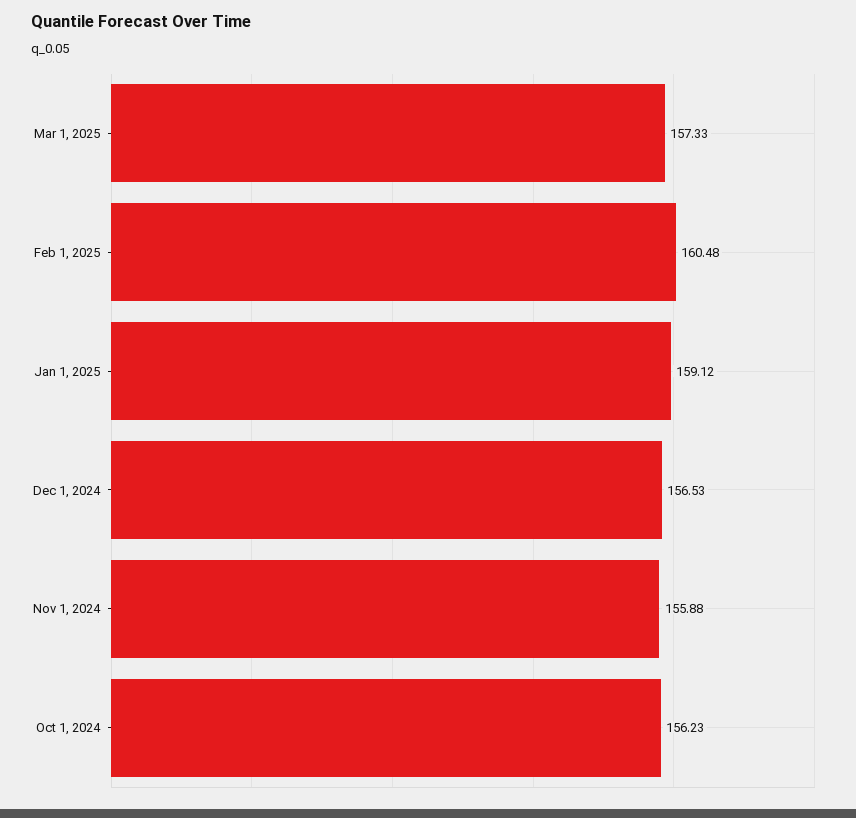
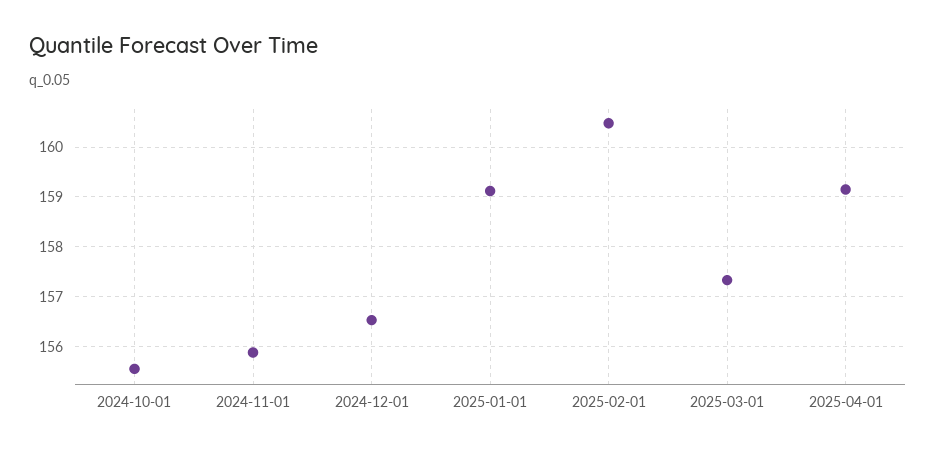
Oct 1, 2024: 156.23 -> 155.6
2025-04-01: none -> 159.2

